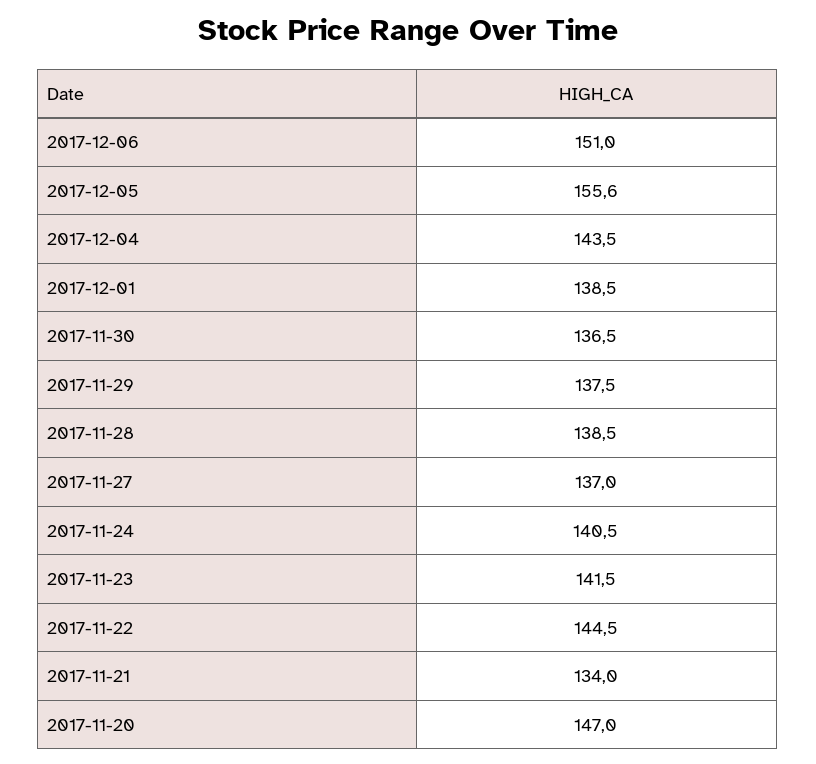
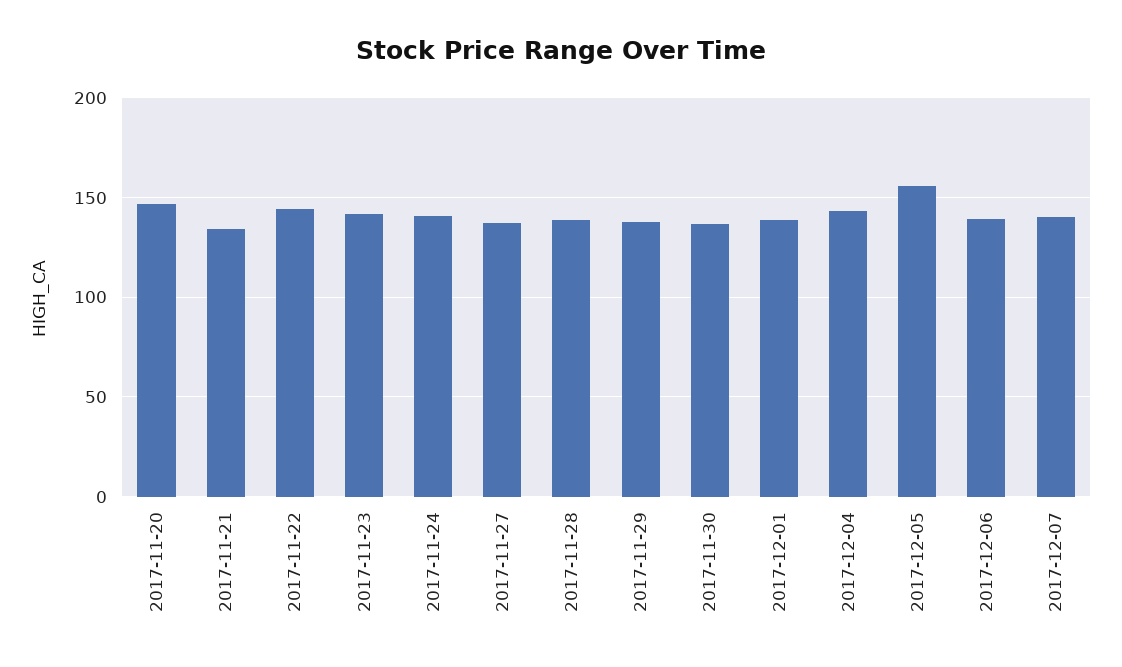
2017-12-06: 151 -> 140
2017-12-07: none -> 140

